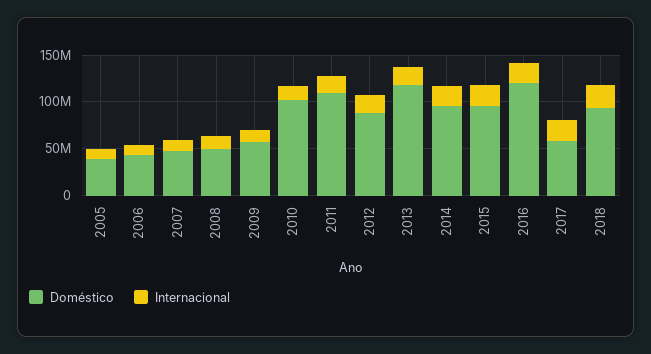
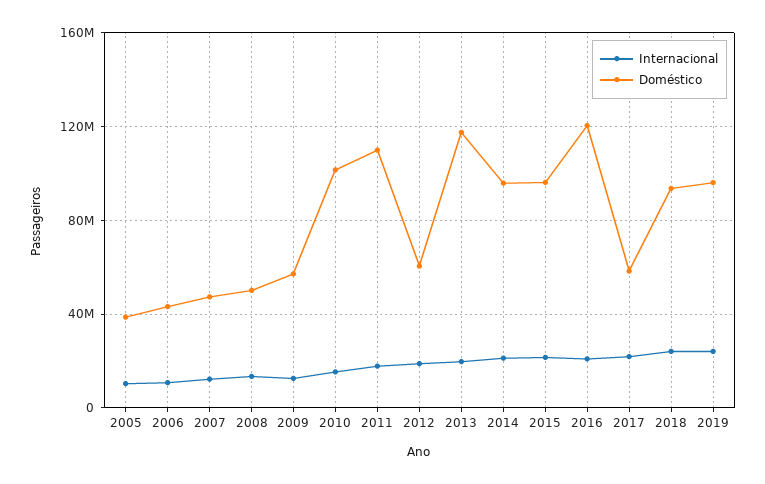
Doméstico, 2012: 90000000 -> 60000000
Internacional, 2019: none -> 25000000
Doméstico, 2019: none -> 95000000

